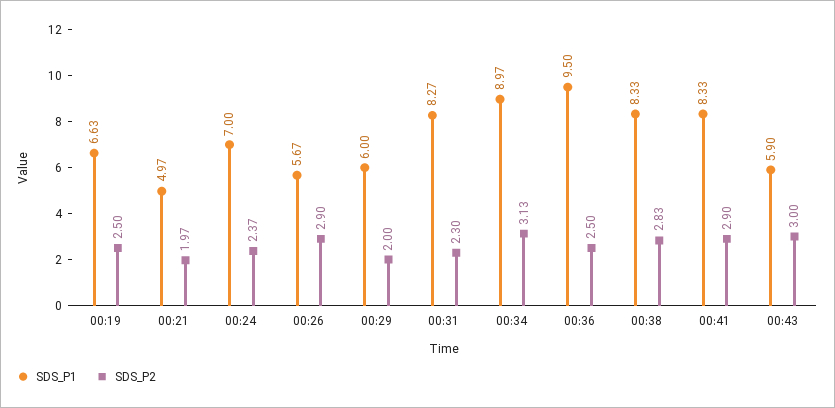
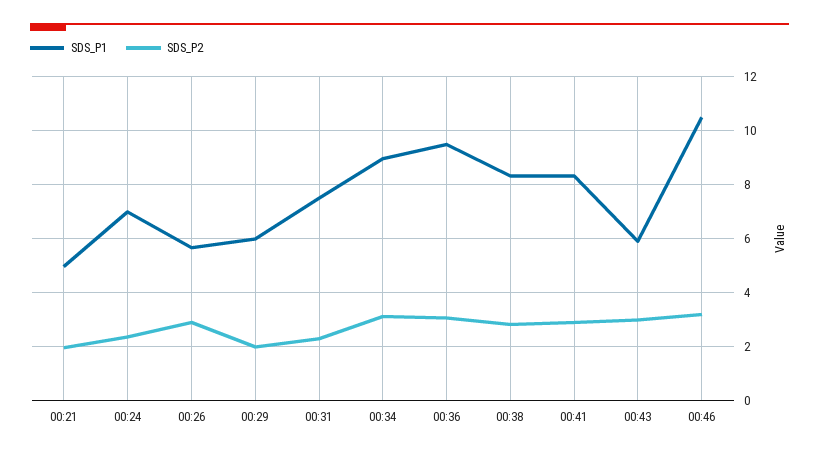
SDS_P1, 00:19: 6.63 -> none
SDS_P2, 00:19: 2.5 -> none
SDS_P1, 00:31: 8.27 -> 7.5
SDS_P2, 00:36: 2.5 -> 3
SDS_P1, 00:46: none -> 10.5
SDS_P2, 00:46: none -> 3.25

